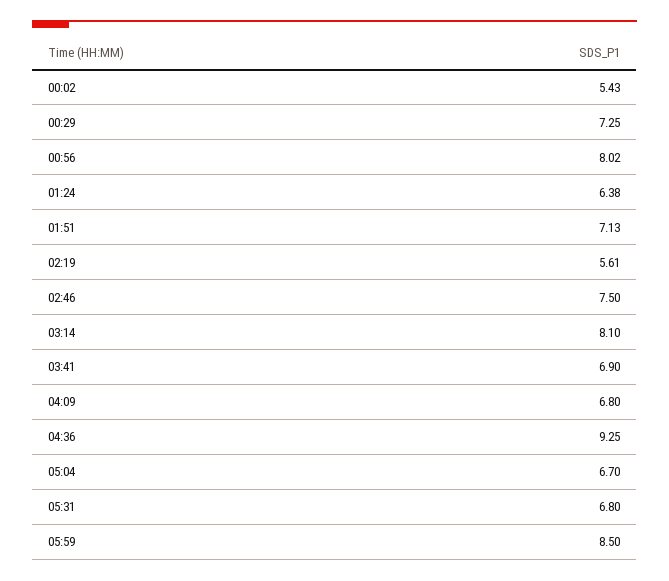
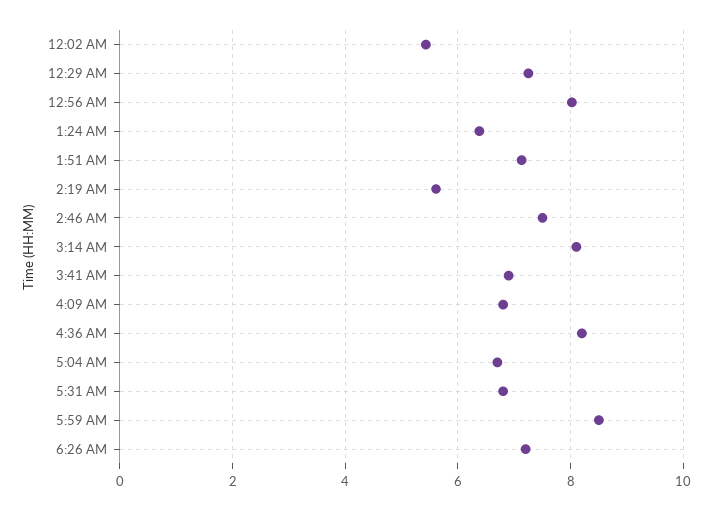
04:36: 9.25 -> 8.2
6:26 AM: none -> 7.2

